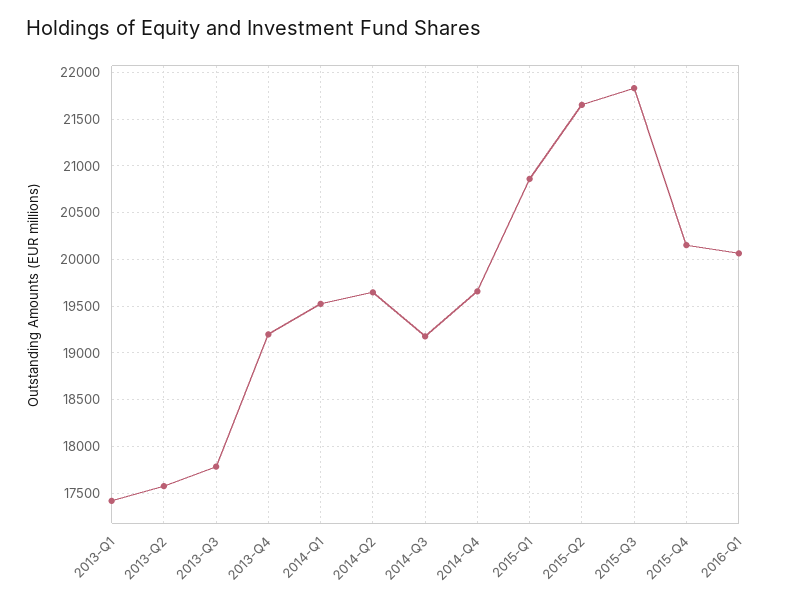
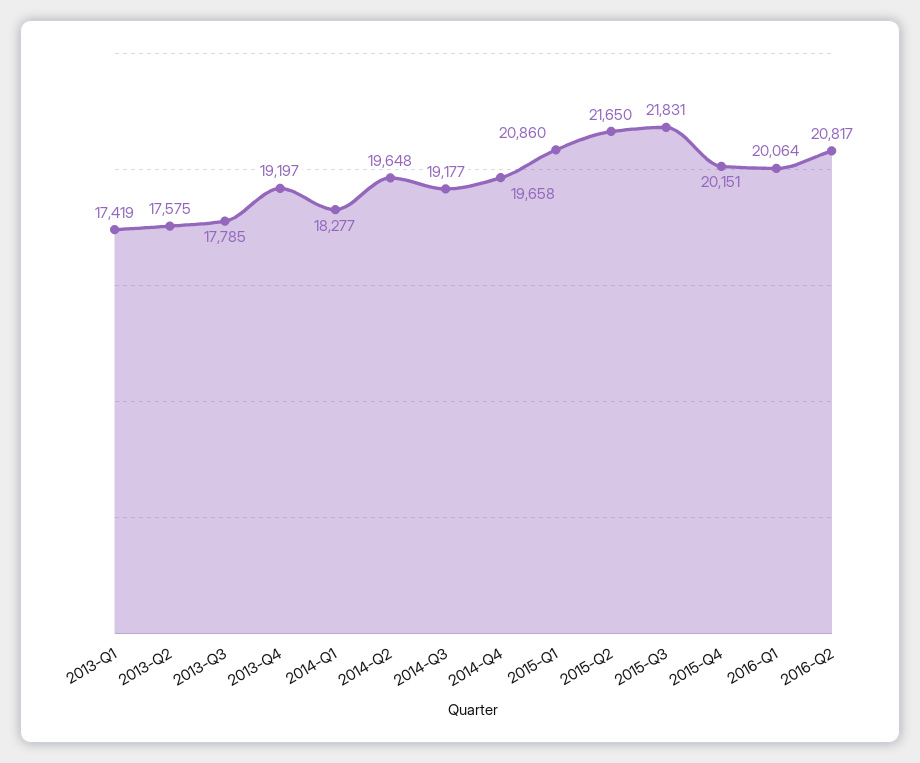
2014-Q1: 19500 -> 18277
2016-Q2: none -> 20817

